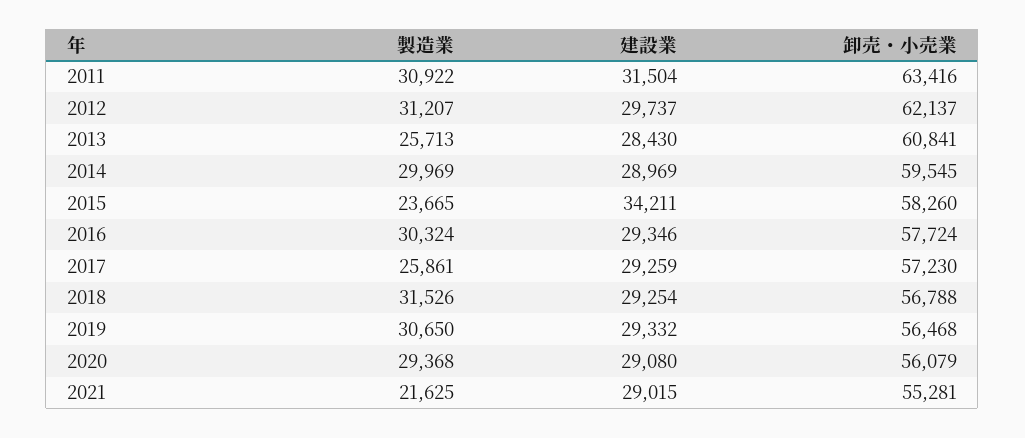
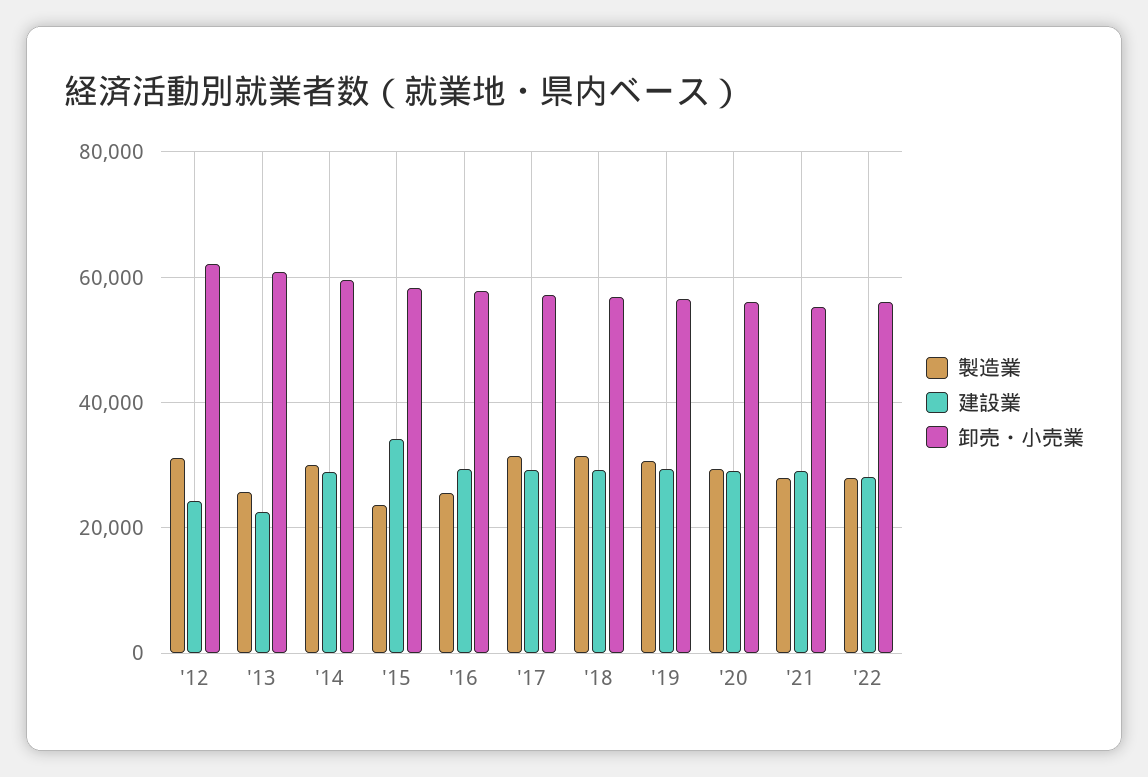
製造業, 2011: 30922 -> none
建設業, 2011: 31504 -> none
卸売・小売業, 2011: 63416 -> none
建設業, 2012: 29737 -> 24000
建設業, 2013: 28430 -> 22000
製造業, 2016: 30324 -> 26000
製造業, 2017: 25861 -> 32000
製造業, 2021: 21625 -> 28000
製造業, '22: none -> 28000
建設業, '22: none -> 28000
卸売・小売業, '22: none -> 56000

